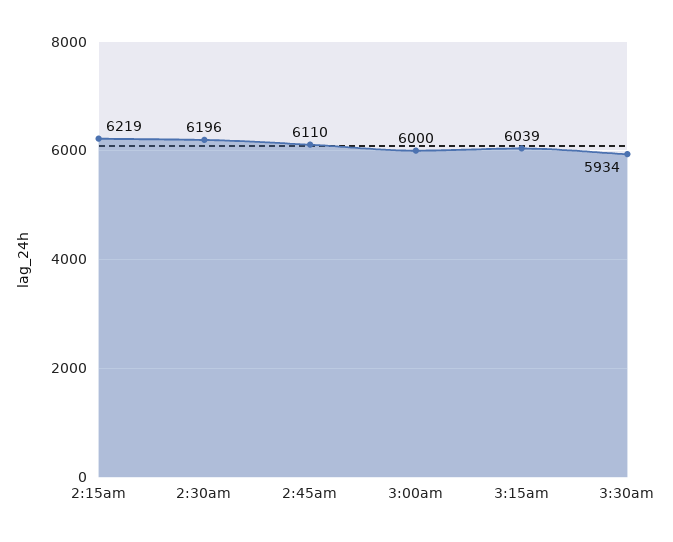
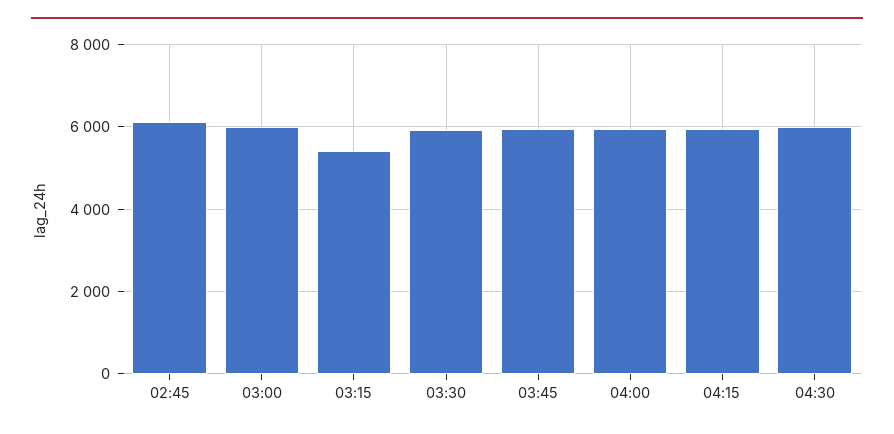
2:15am: 6219 -> none
2:30am: 6196 -> none
3:15am: 6039 -> 5400
03:45: none -> 6000
04:00: none -> 6000
04:15: none -> 6000
04:30: none -> 6000

